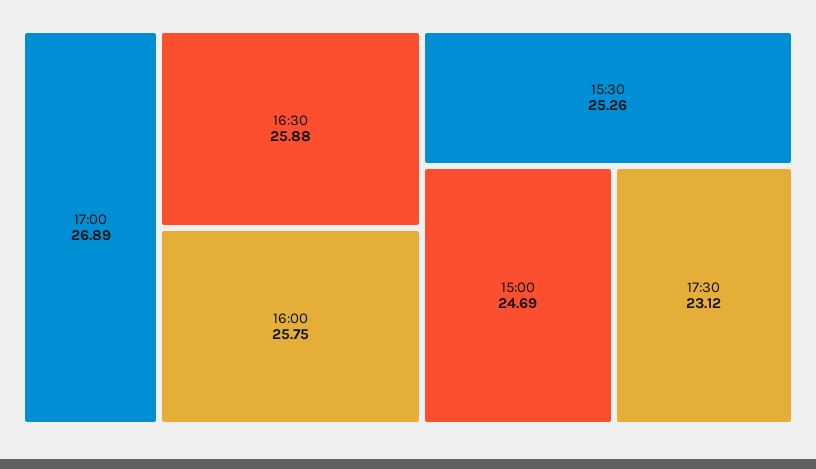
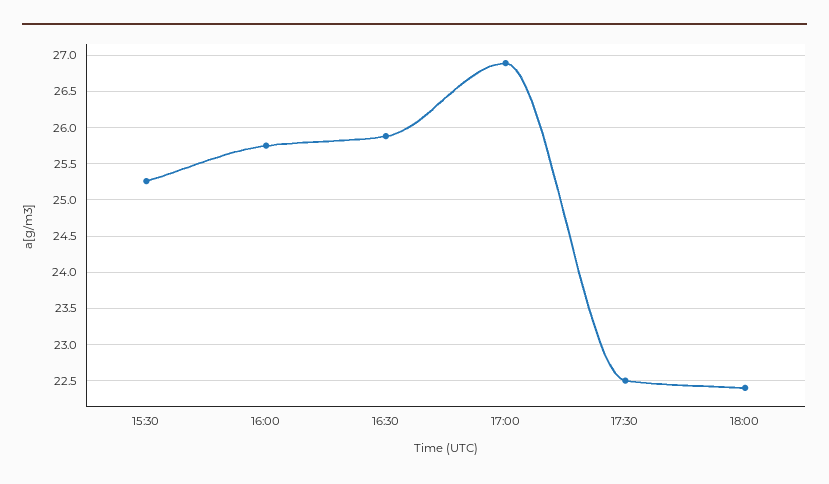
15:00: 24.69 -> none
17:30: 23.12 -> 22.5
18:00: none -> 22.4

